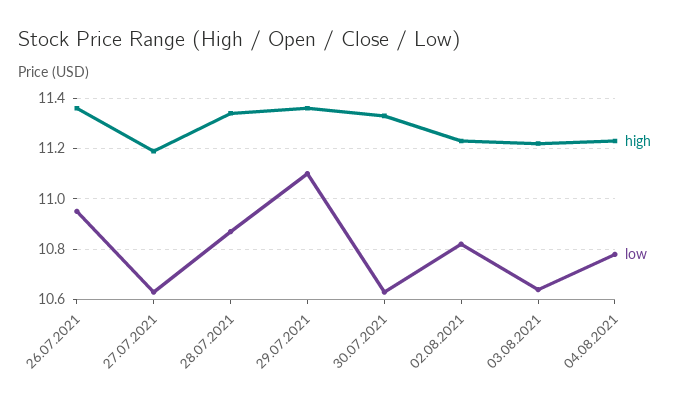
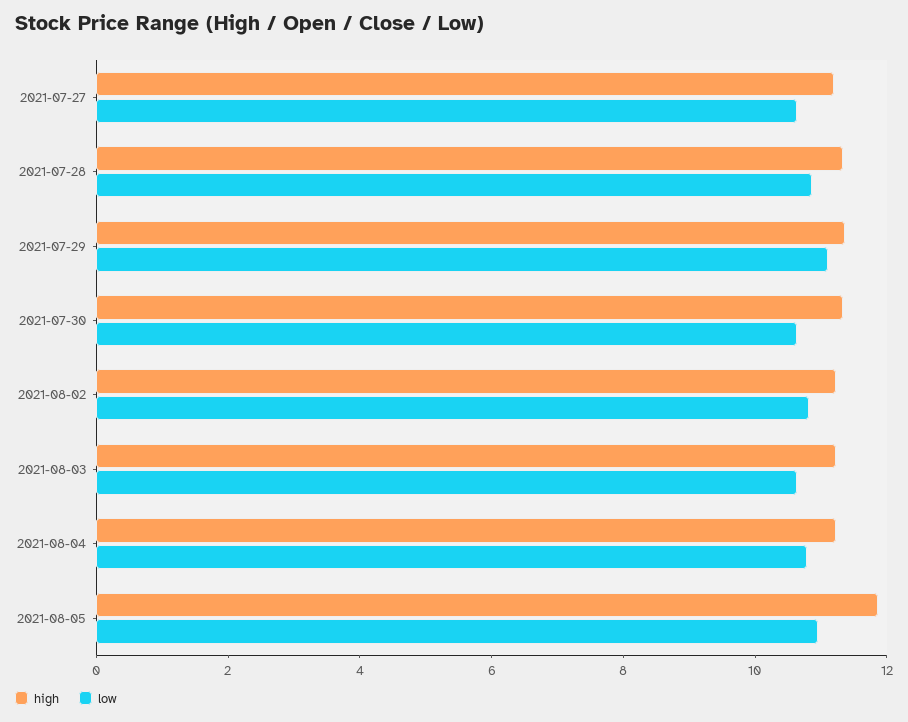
high, 26.07.2021: 11.35 -> none
low, 26.07.2021: 10.95 -> none
high, 2021-08-05: none -> 12
low, 2021-08-05: none -> 11

